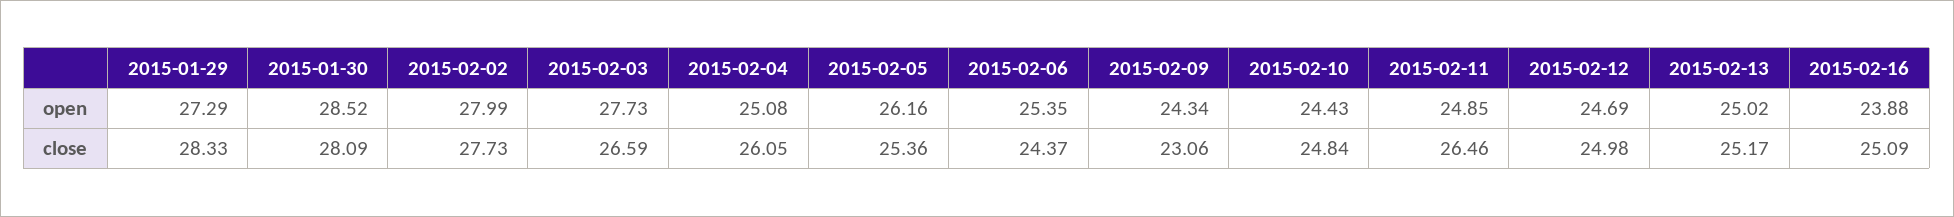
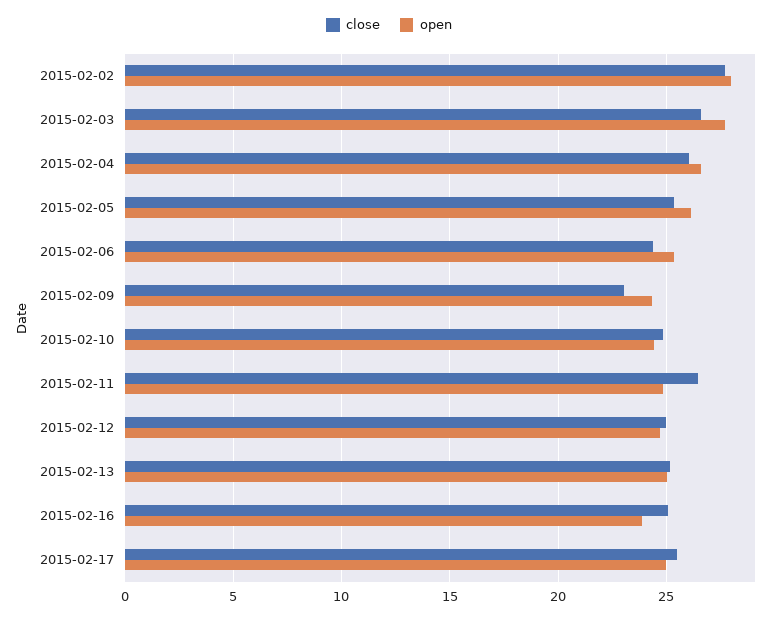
open, 2015-01-29: 27.29 -> none
open, 2015-01-30: 28.52 -> none
open, 2015-02-04: 25.08 -> 26.5
close, 2015-01-29: 28.33 -> none
close, 2015-01-30: 28.09 -> none
close, 2015-02-17: none -> 25.5
open, 2015-02-17: none -> 25

